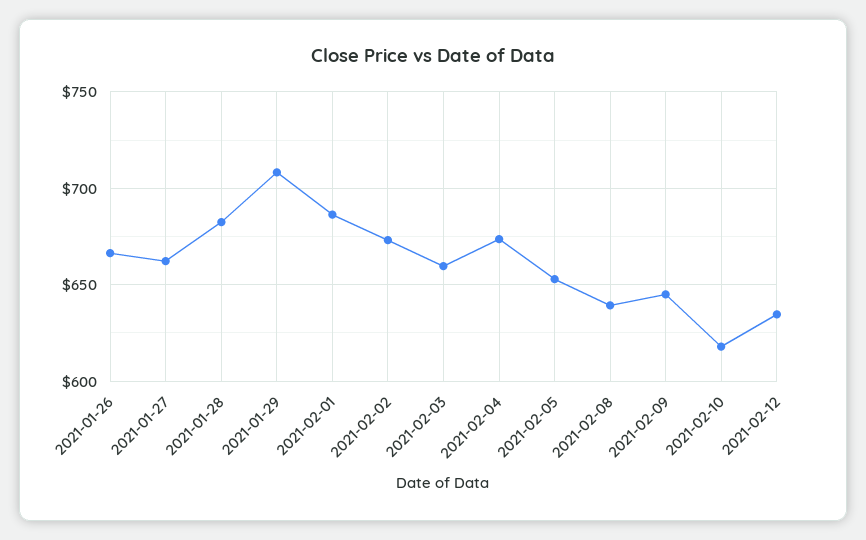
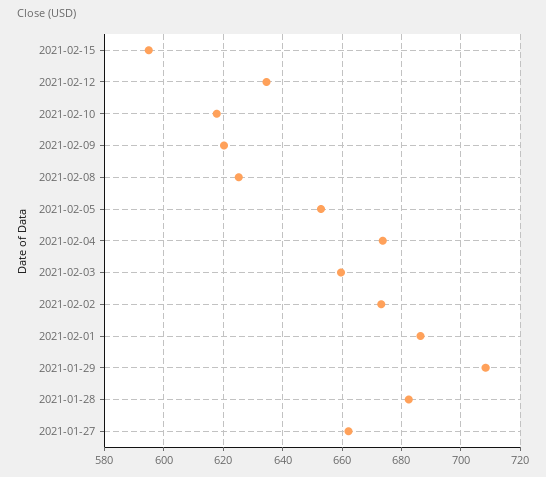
2021-01-26: 665 -> none
2021-02-08: 640 -> 625
2021-02-09: 645 -> 620
2021-02-15: none -> 595

